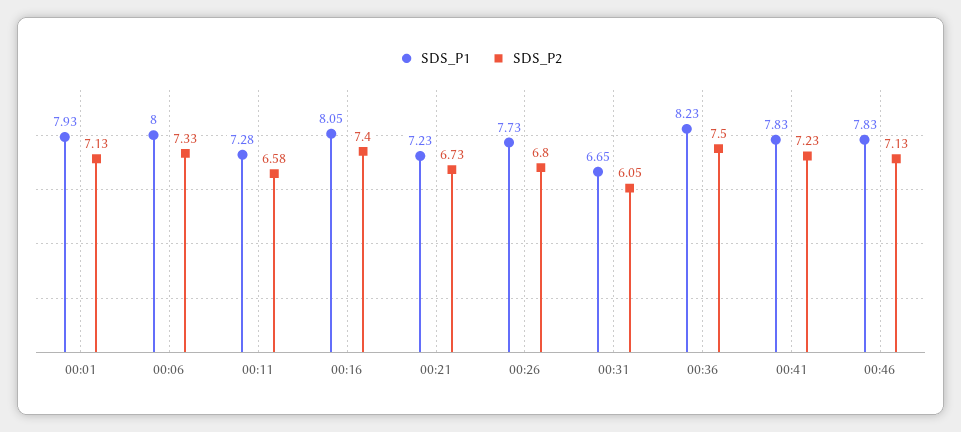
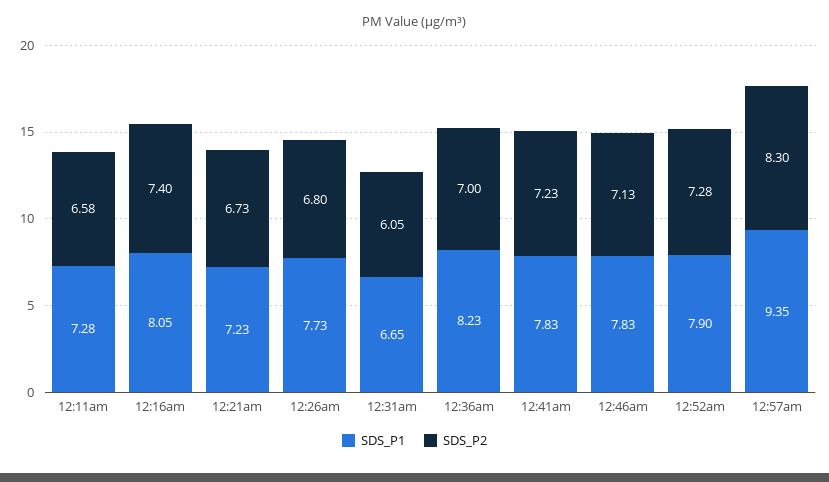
SDS_P1, 00:01: 7.93 -> none
SDS_P2, 00:01: 7.13 -> none
SDS_P1, 00:06: 8 -> none
SDS_P2, 00:06: 7.33 -> none
SDS_P2, 00:36: 7.5 -> 7
SDS_P1, 12:52am: none -> 7.9
SDS_P2, 12:52am: none -> 7.28
SDS_P1, 12:57am: none -> 9.35
SDS_P2, 12:57am: none -> 8.3

